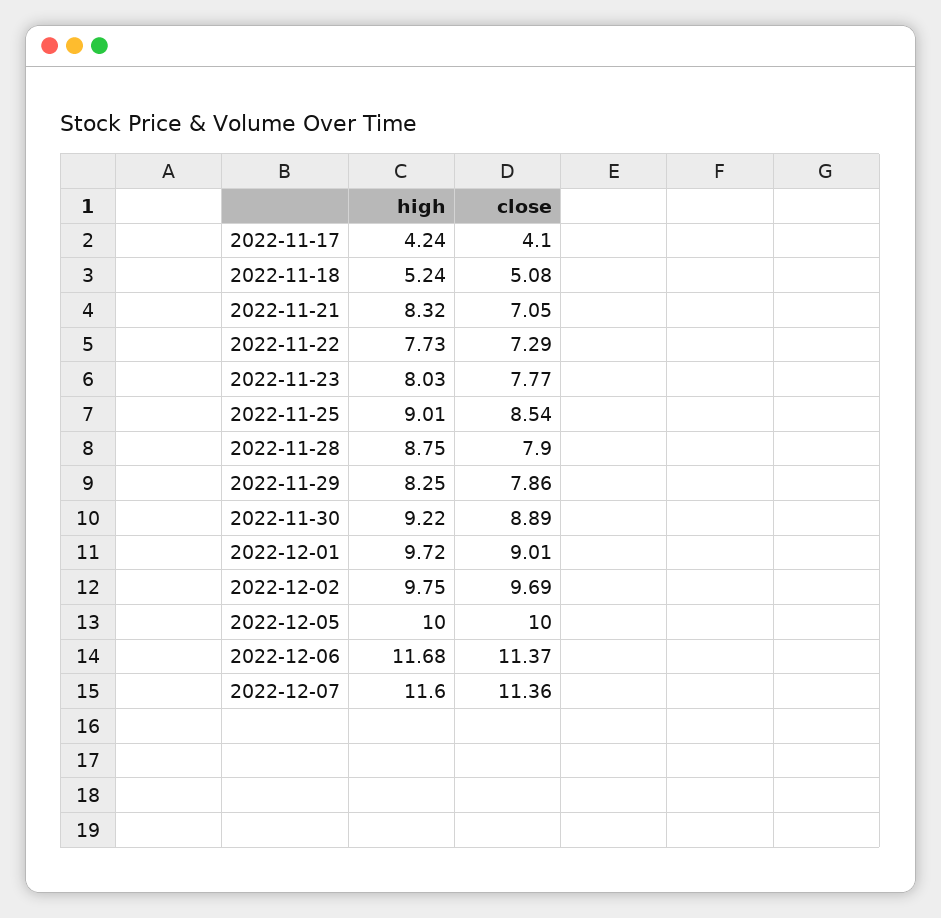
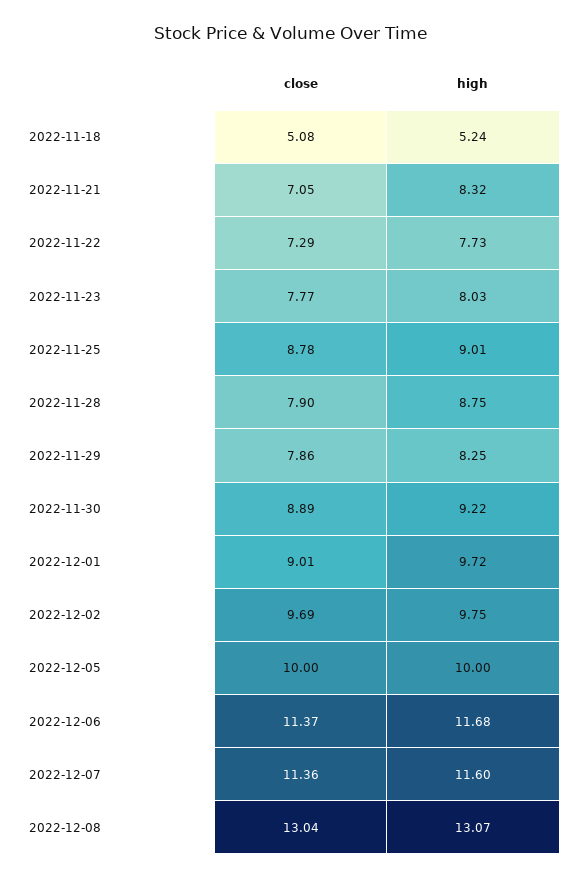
high, 2022-11-17: 4.24 -> none
close, 2022-11-17: 4.1 -> none
close, 2022-11-25: 8.54 -> 8.78
close, 2022-12-08: none -> 13.04
high, 2022-12-08: none -> 13.07

